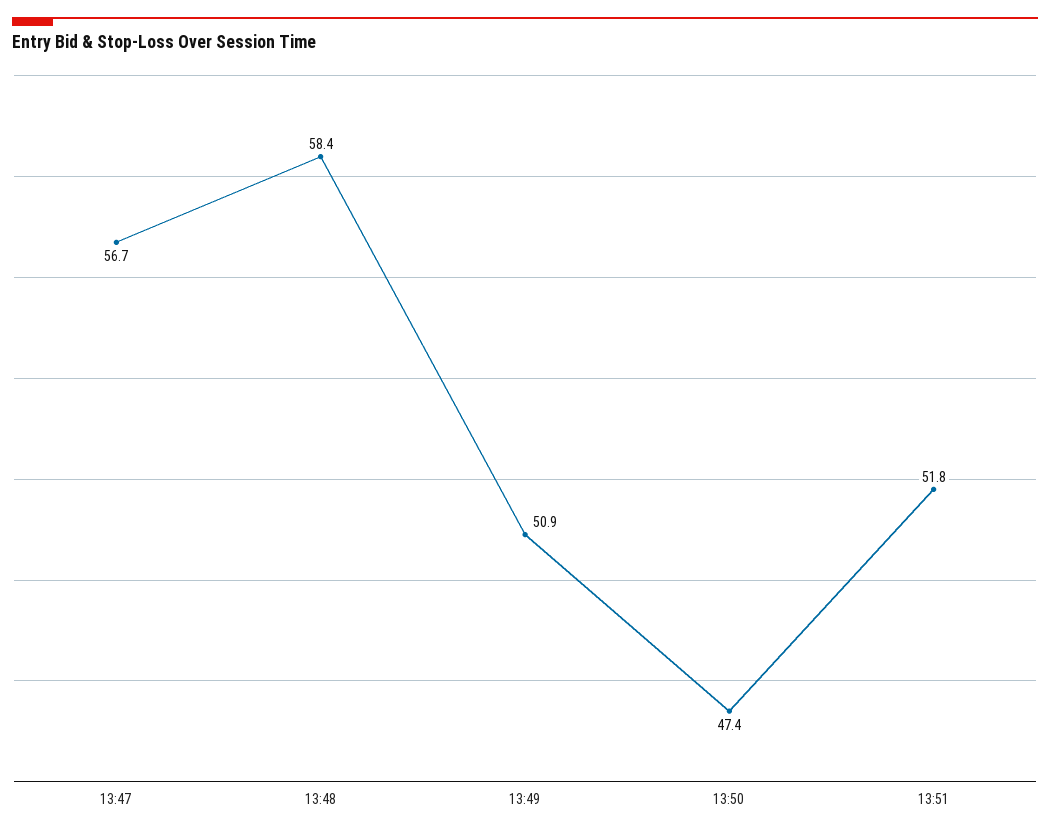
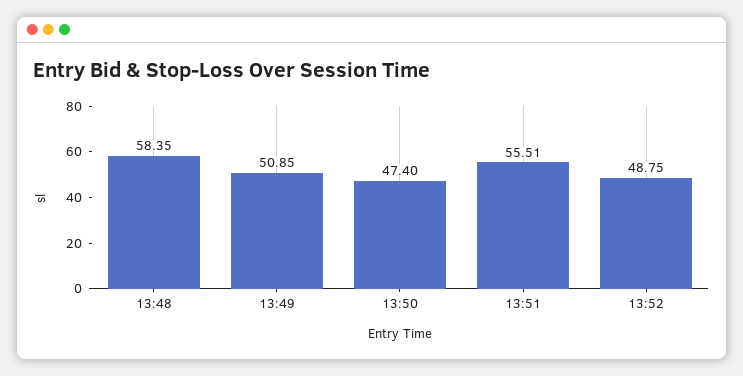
13:47: 56.7 -> none
13:51: 51.8 -> 55.51
13:52: none -> 48.75

